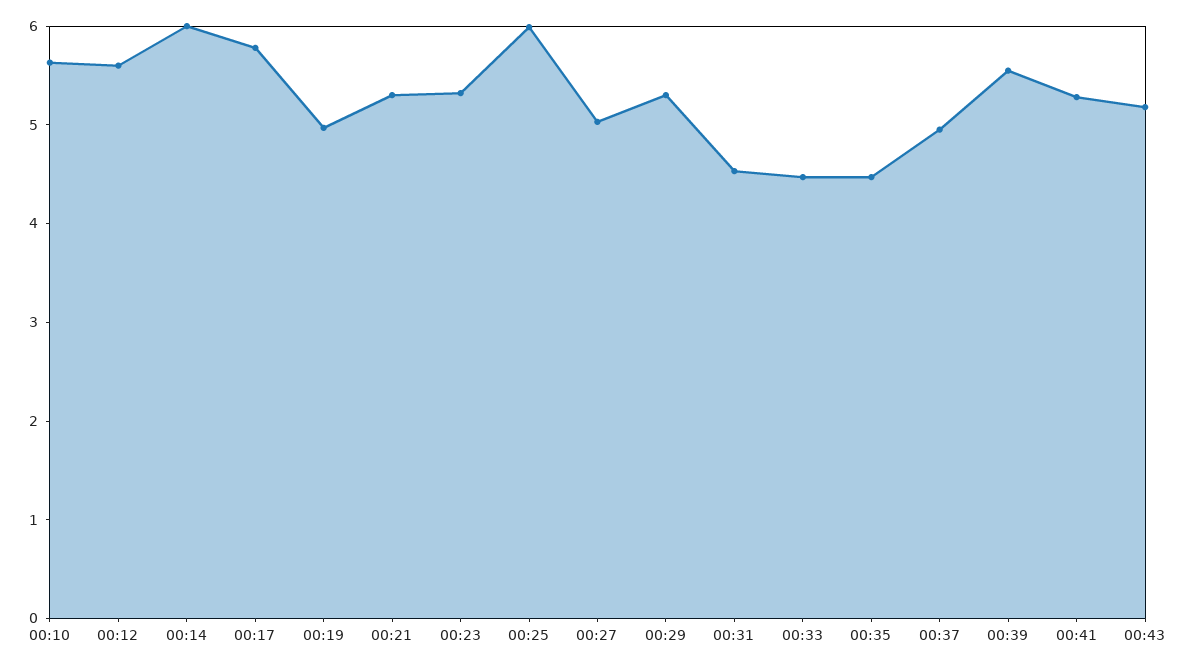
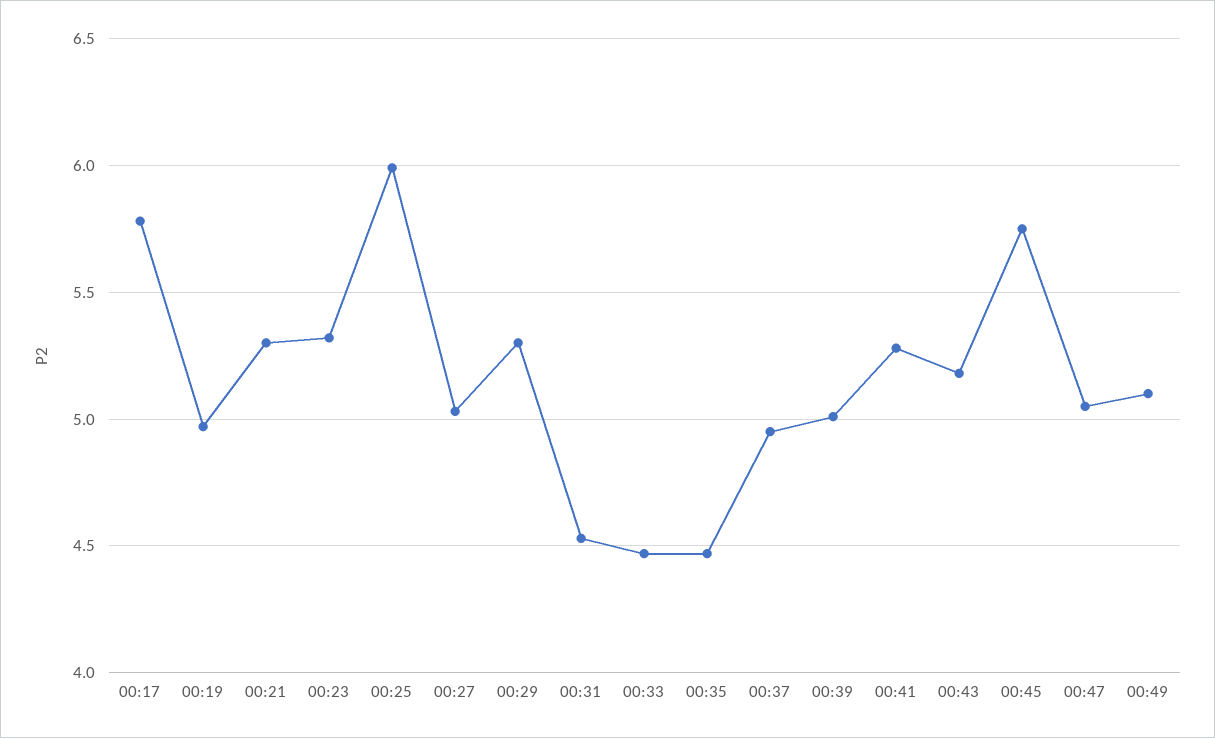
00:10: 5.6 -> none
00:12: 5.6 -> none
00:14: 6 -> none
00:39: 5.6 -> 5
00:45: none -> 5.75
00:47: none -> 5.05
00:49: none -> 5.1

